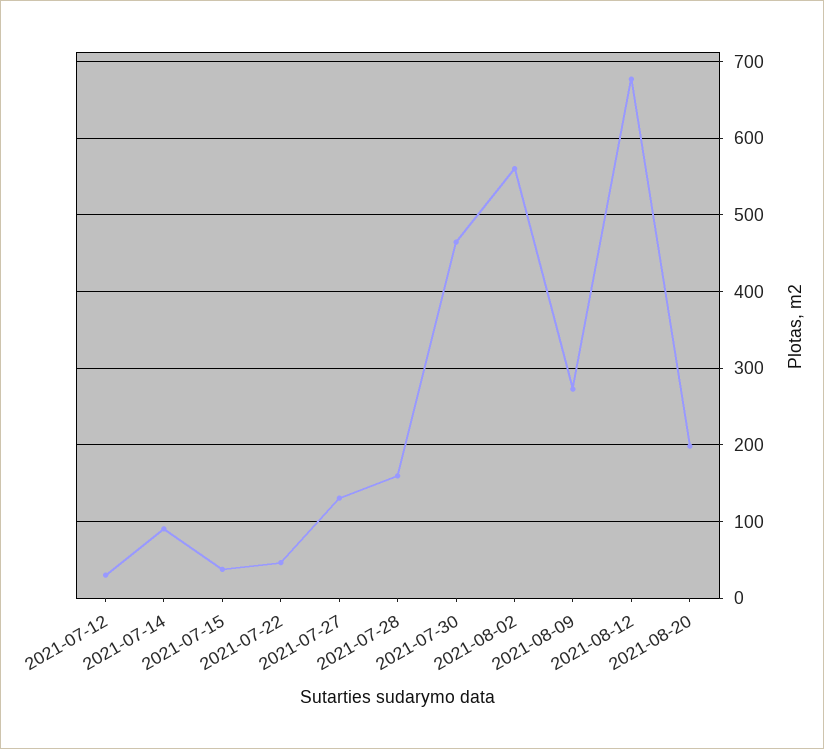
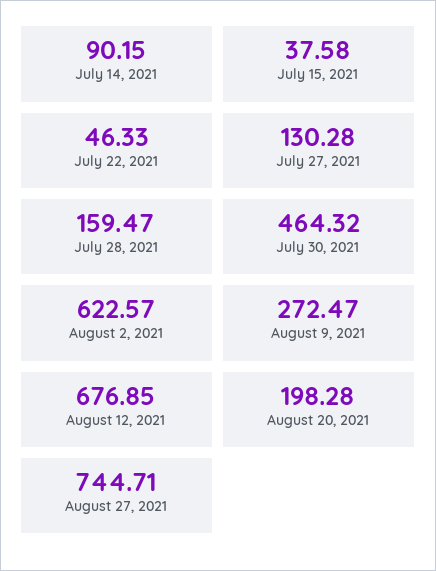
2021-07-12: 30 -> none
2021-08-02: 560 -> 622.57
August 27, 2021: none -> 744.71

